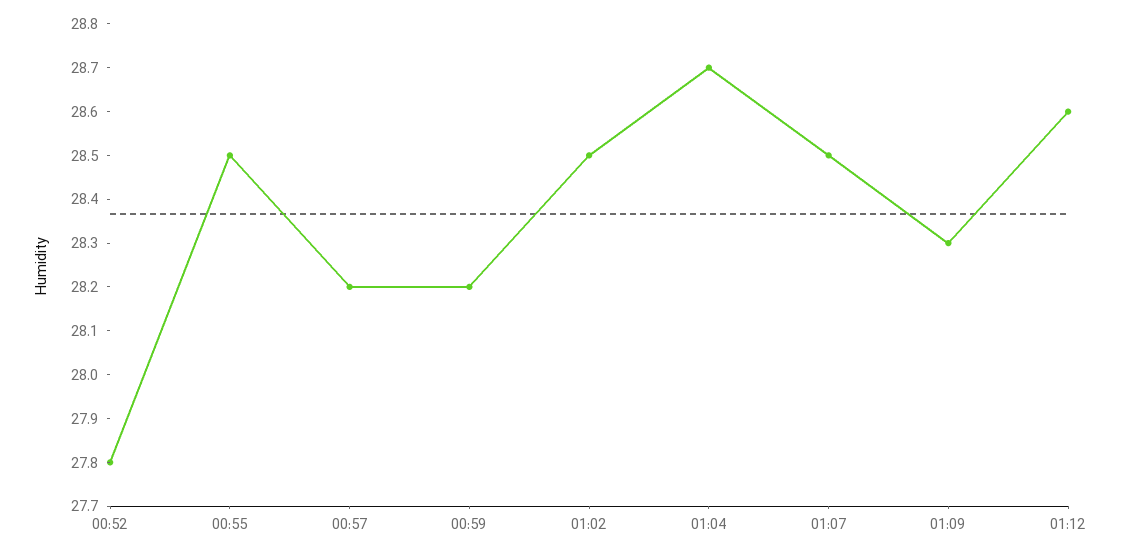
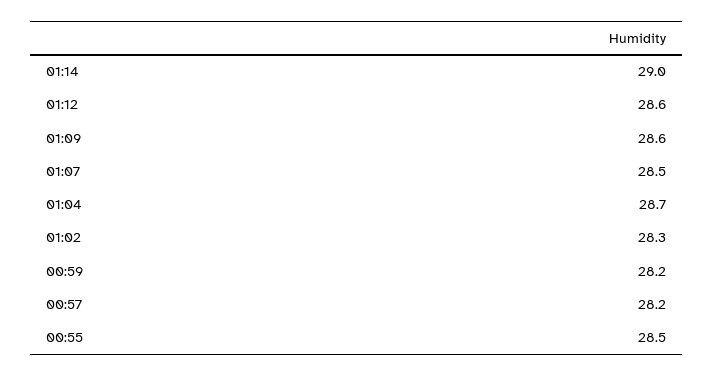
00:52: 27.8 -> none
01:02: 28.5 -> 28.3
01:09: 28.3 -> 28.6
01:14: none -> 29

